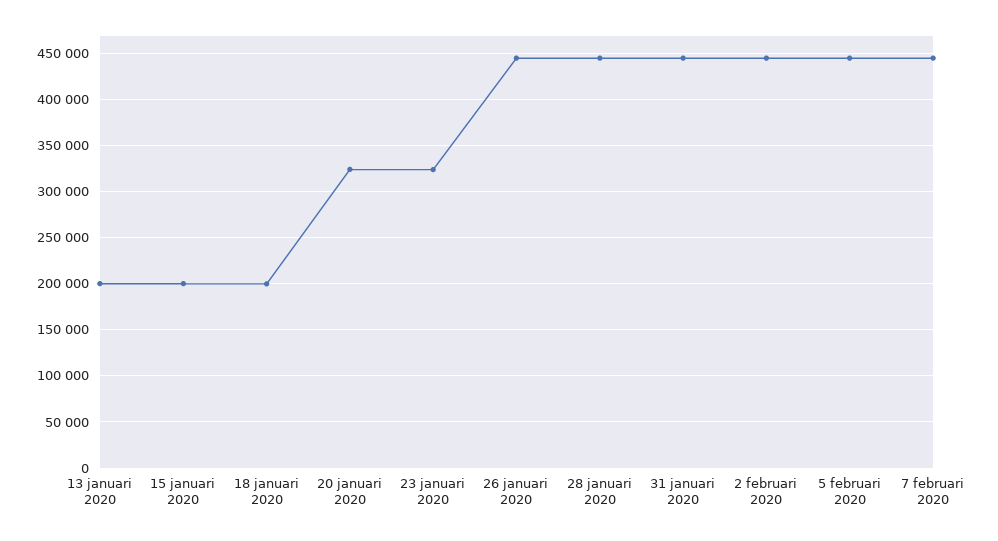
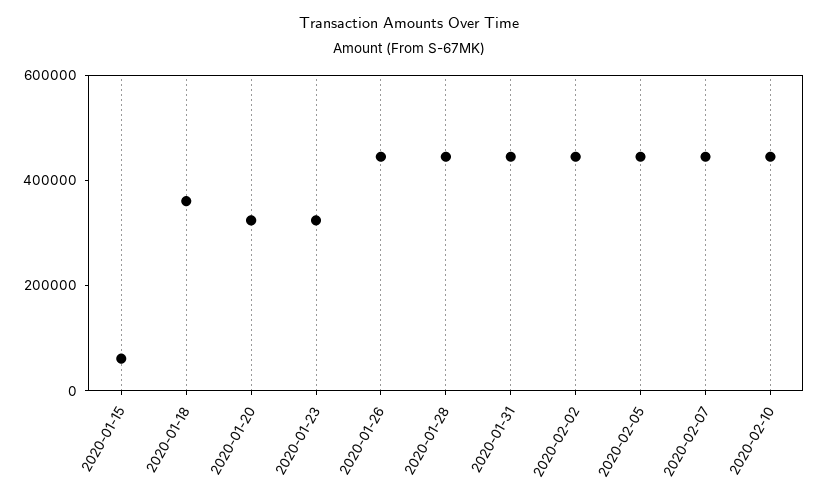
13 januari 2020: 200000 -> none
15 januari 2020: 200000 -> 50000
18 januari 2020: 200000 -> 350000
2020-02-10: none -> 450000

